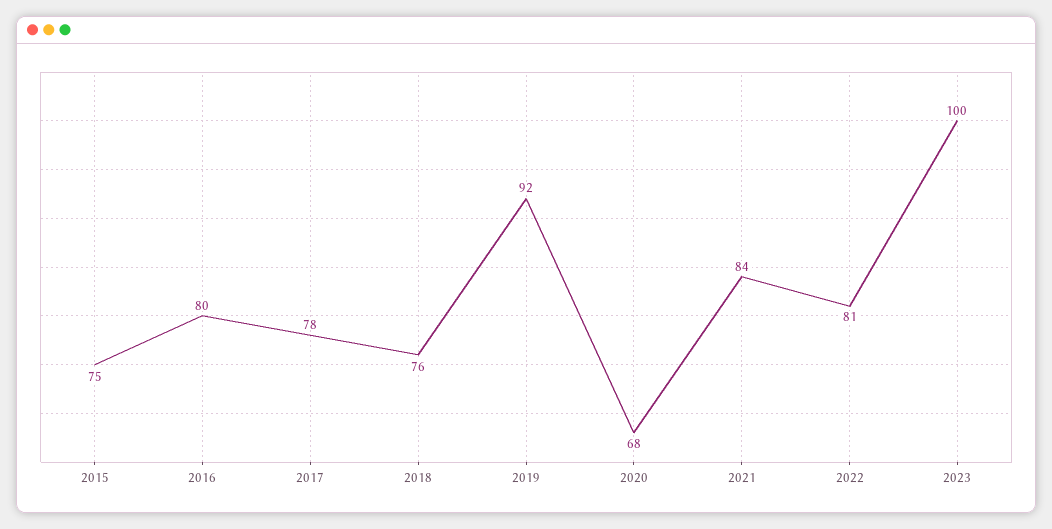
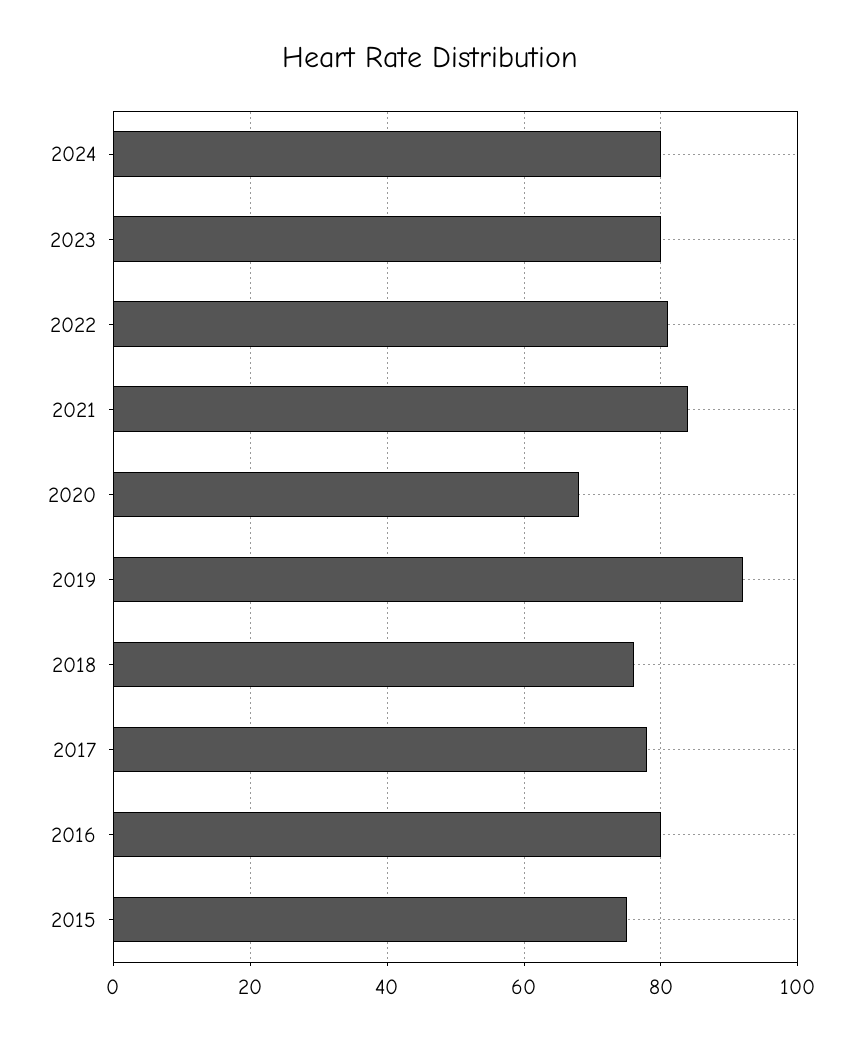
2023: 100 -> 80
2024: none -> 80

